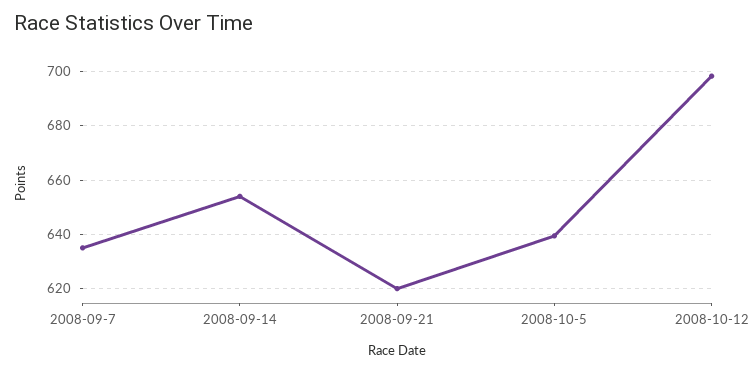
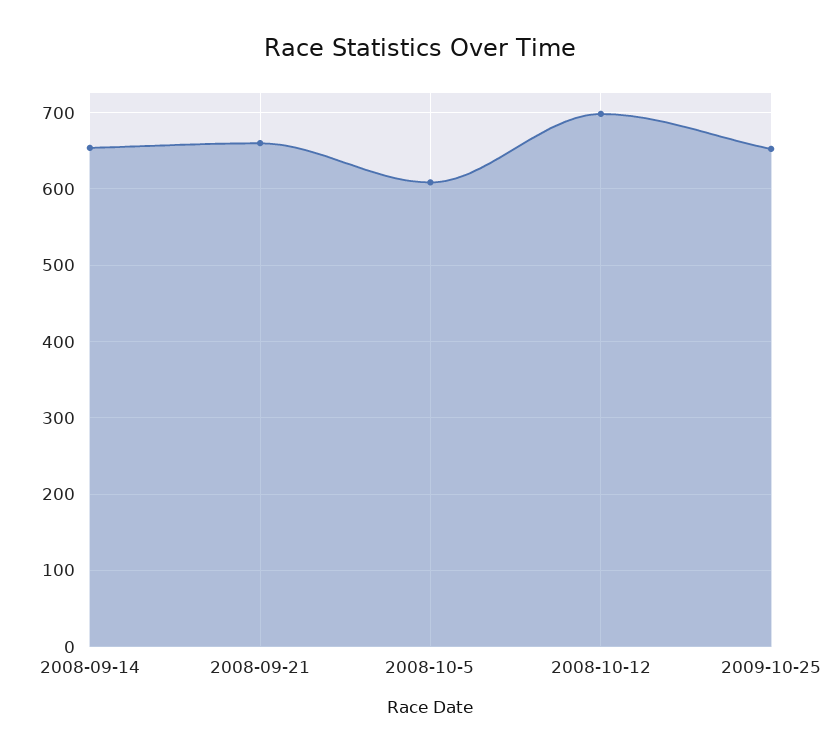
2008-09-7: 635 -> none
2008-09-21: 620 -> 660
2008-10-5: 640 -> 610
2009-10-25: none -> 650

